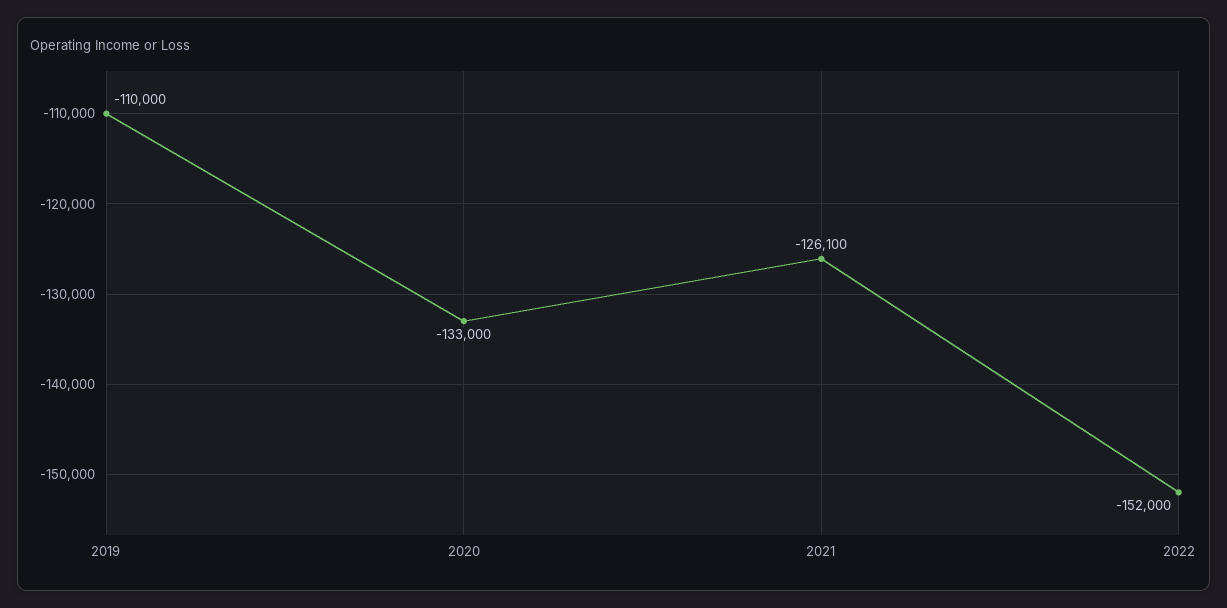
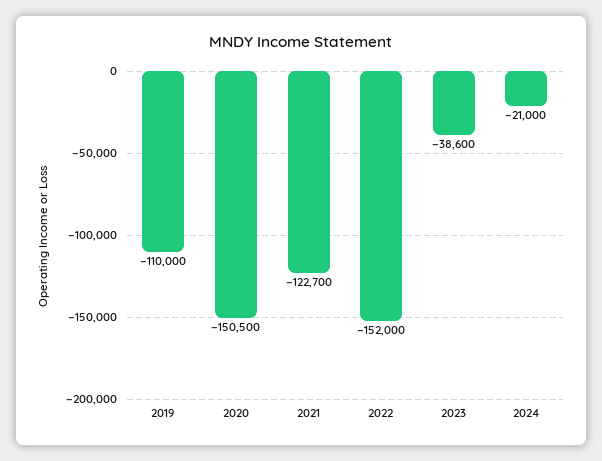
2020: -133000 -> -150500
2021: -126100 -> -122700
2023: none -> -38600
2024: none -> -21000

